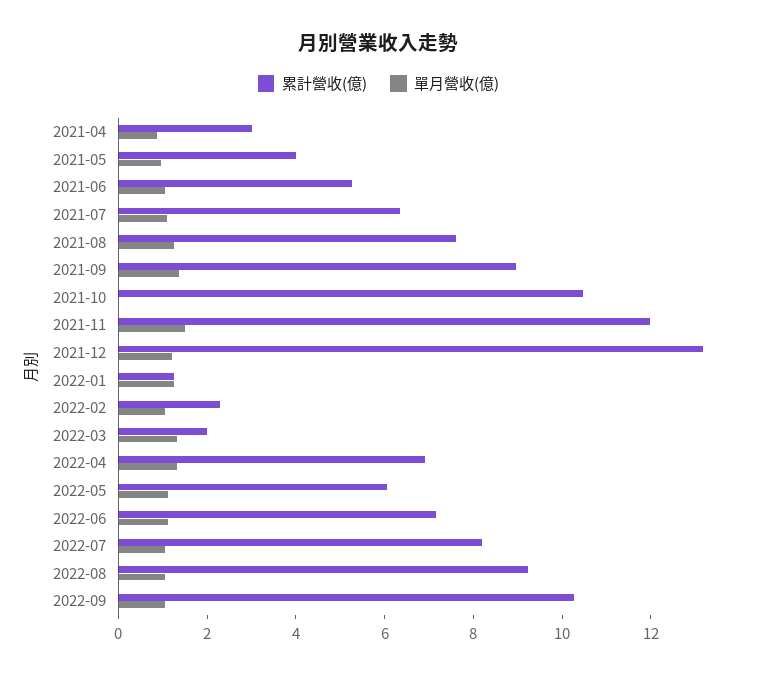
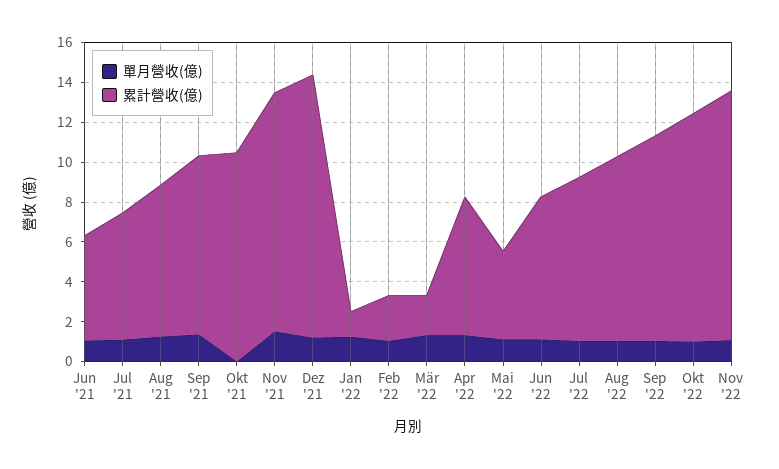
累計營收(億), 2021-04: 3 -> none
單月營收(億), 2021-04: 1 -> none
累計營收(億), 2021-05: 4 -> none
單月營收(億), 2021-05: 1 -> none
累計營收(億), 2022-05: 6 -> 4.5
單月營收(億), Okt '22: none -> 1
累計營收(億), Okt '22: none -> 11.5
單月營收(億), Nov '22: none -> 1
累計營收(億), Nov '22: none -> 12.5

